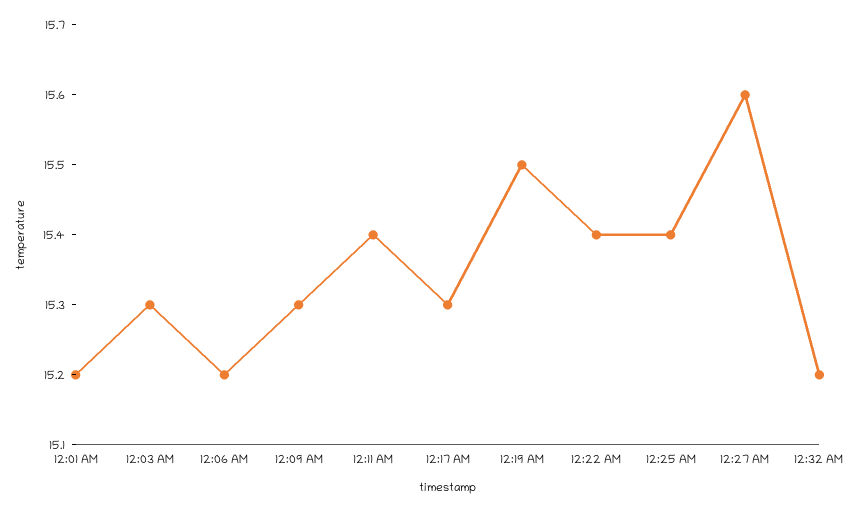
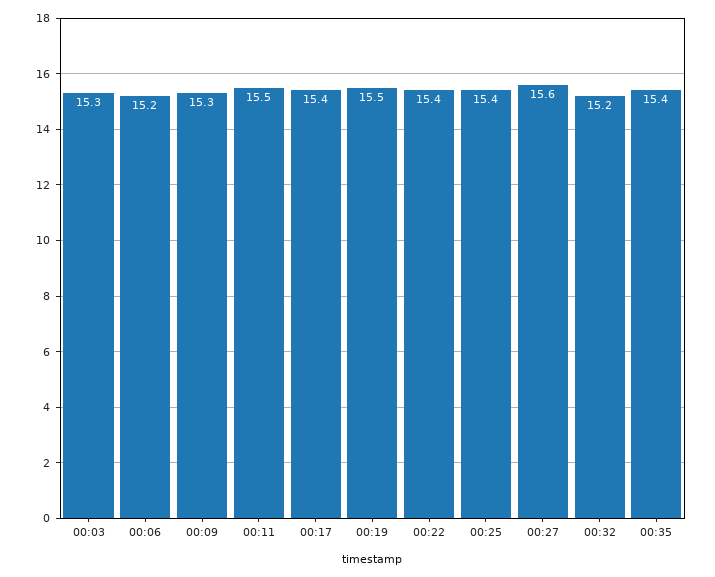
12:01 AM: 15.2 -> none
12:11 AM: 15.4 -> 15.5
12:17 AM: 15.3 -> 15.4
00:35: none -> 15.4

